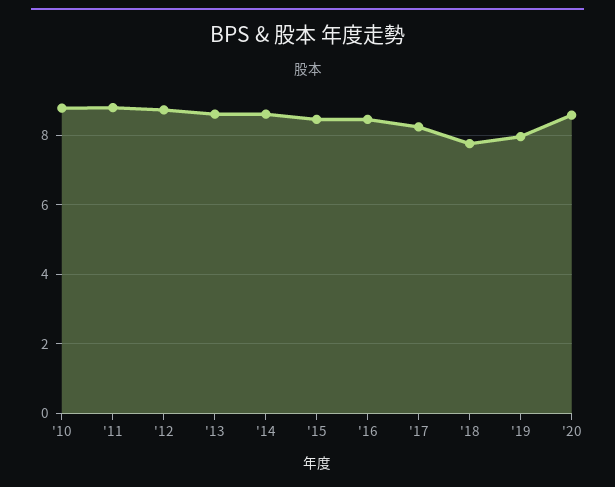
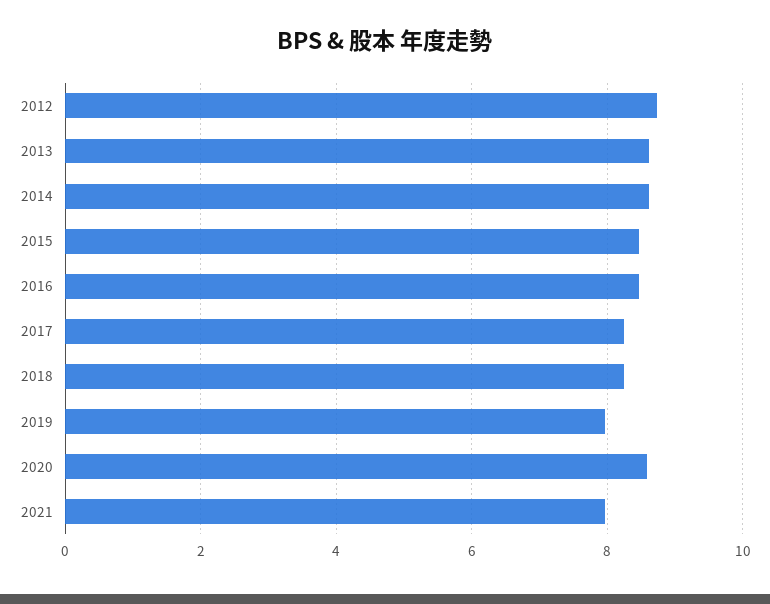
'10: 8.8 -> none
'11: 8.8 -> none
'18: 7.8 -> 8.2
2021: none -> 8

